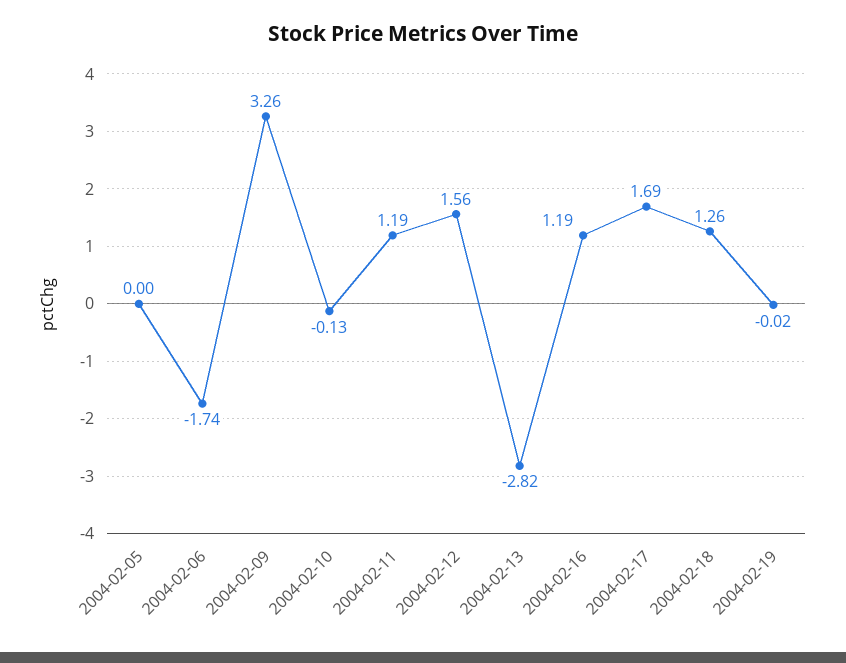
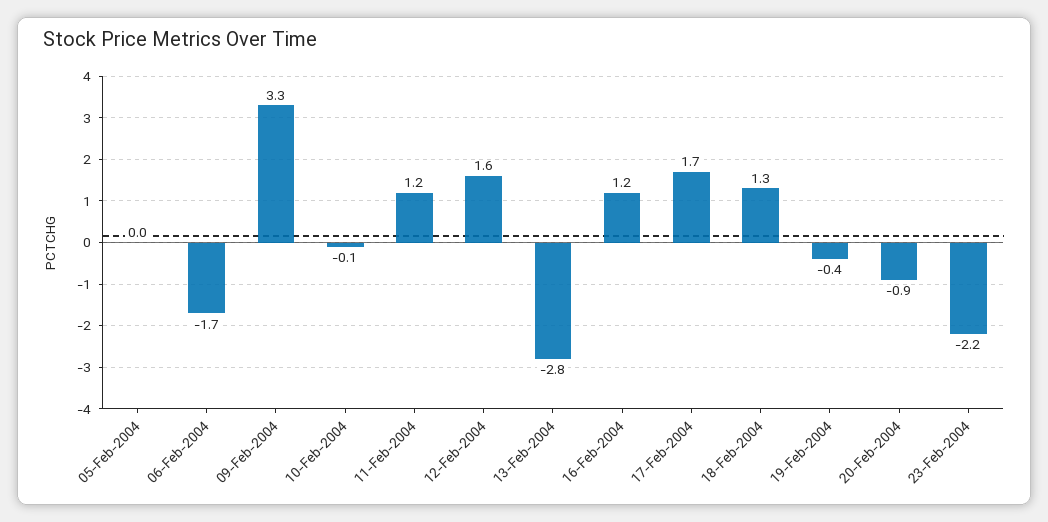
2004-02-19: -0.02 -> -0.4
20-Feb-2004: none -> -0.9
23-Feb-2004: none -> -2.2

